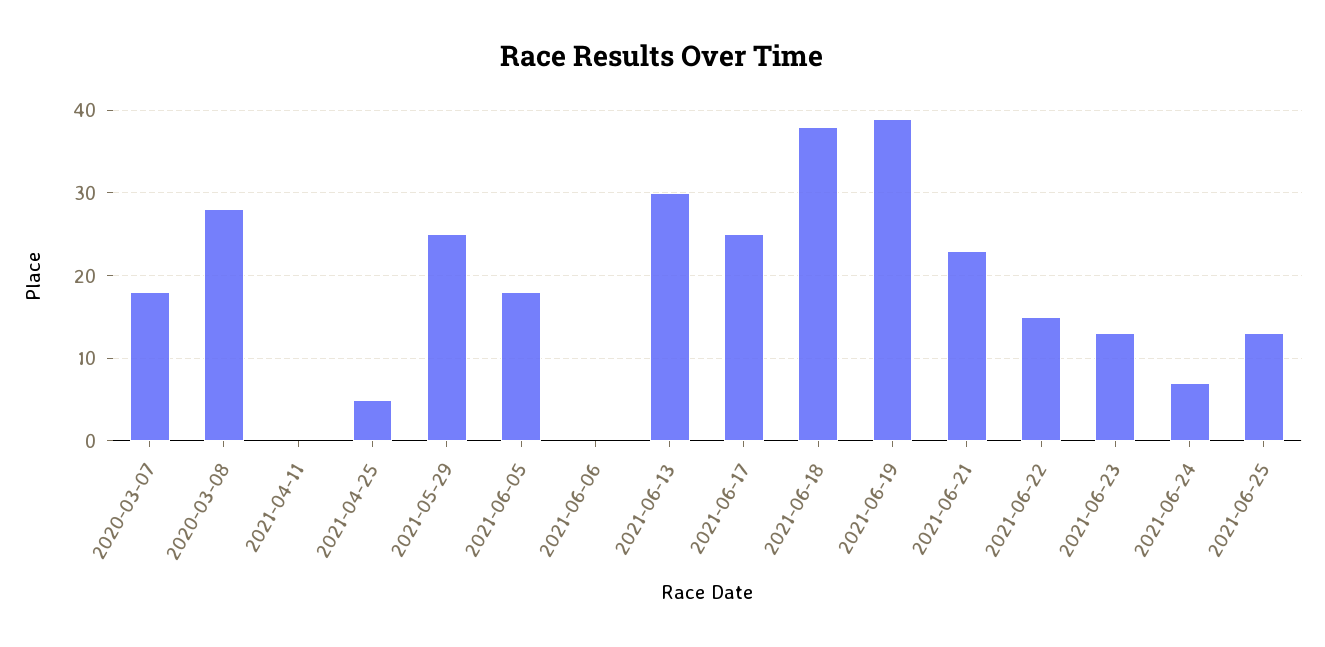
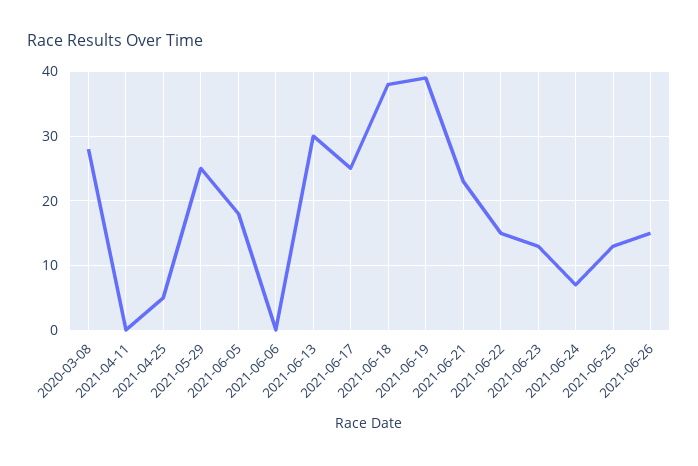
2020-03-07: 18 -> none
2021-06-26: none -> 15

